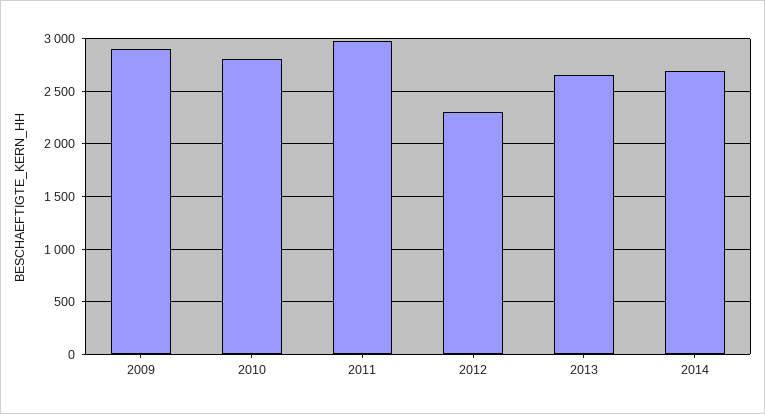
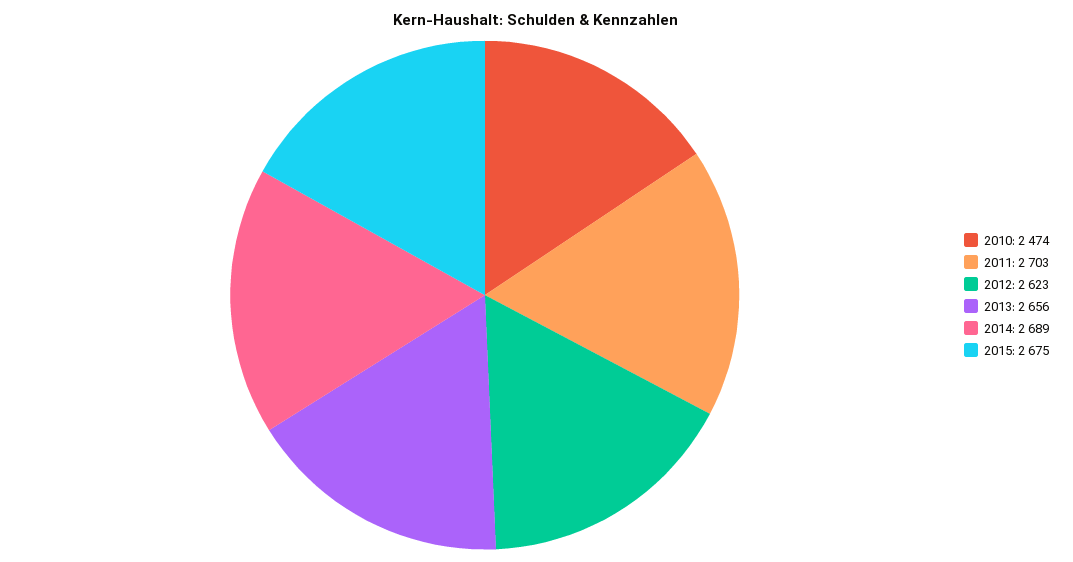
2009: 2900 -> none
2010: 2800 -> 2474
2011: 3000 -> 2703
2012: 2300 -> 2623
2015: none -> 2675

